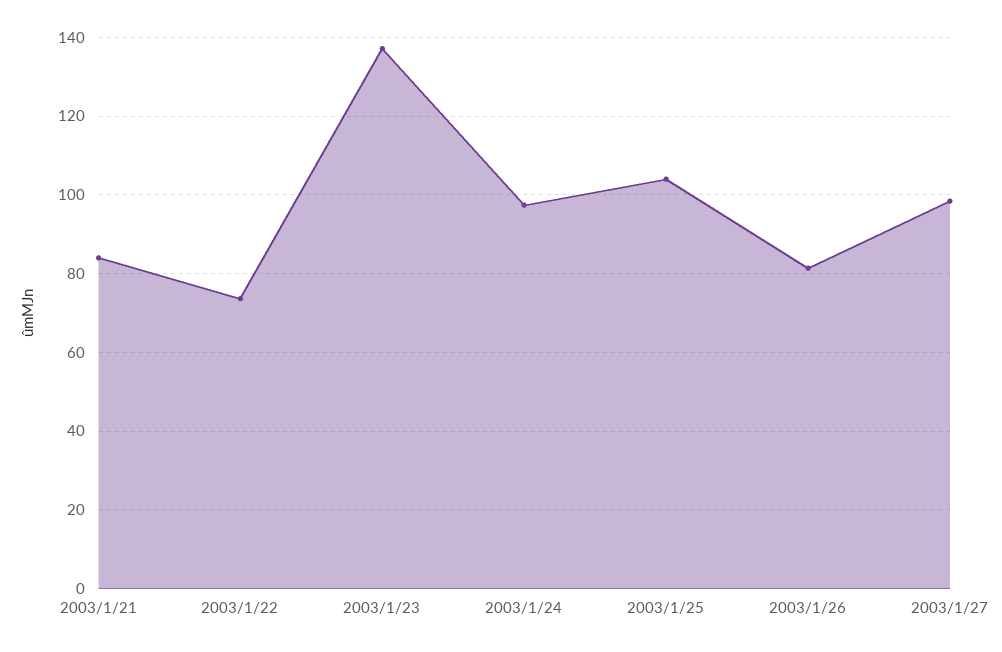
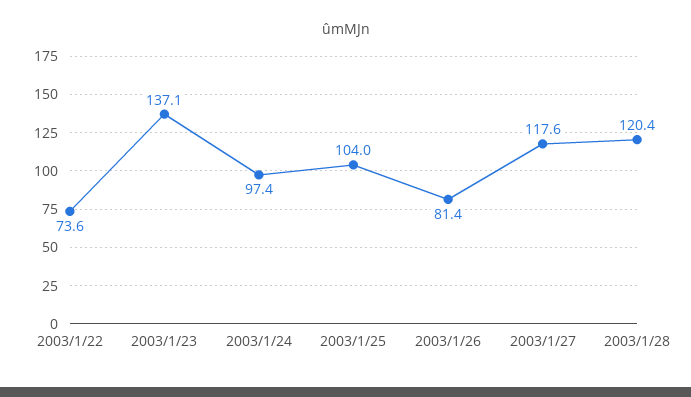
2003/1/21: 84 -> none
2003/1/27: 98 -> 117.6
2003/1/28: none -> 120.4

